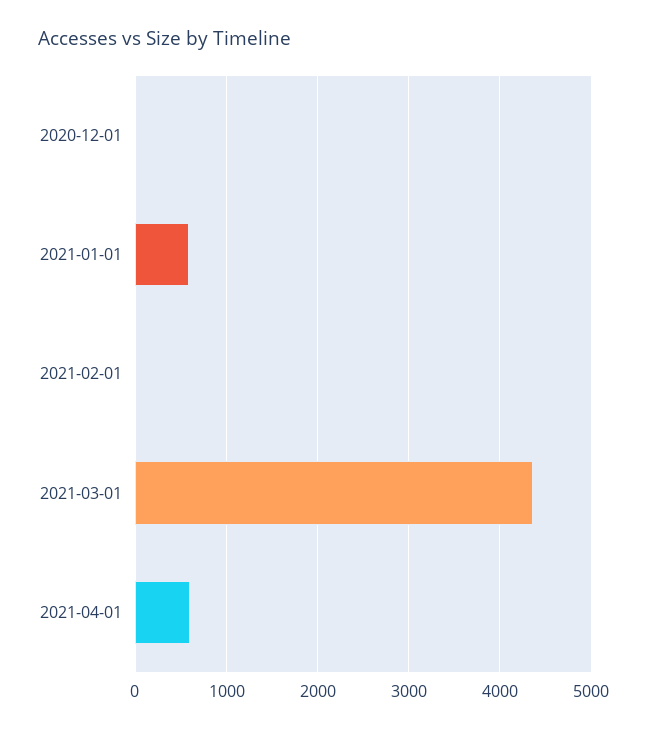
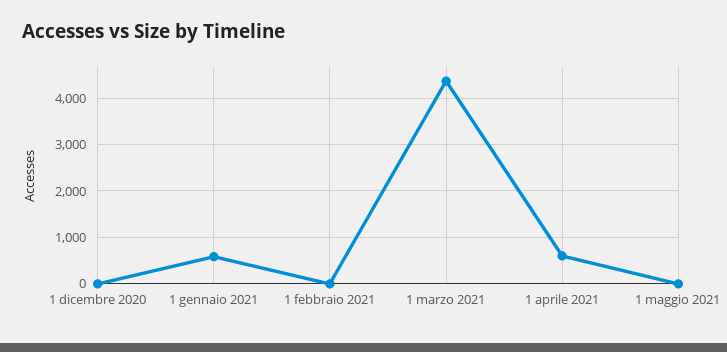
1 maggio 2021: none -> 0

